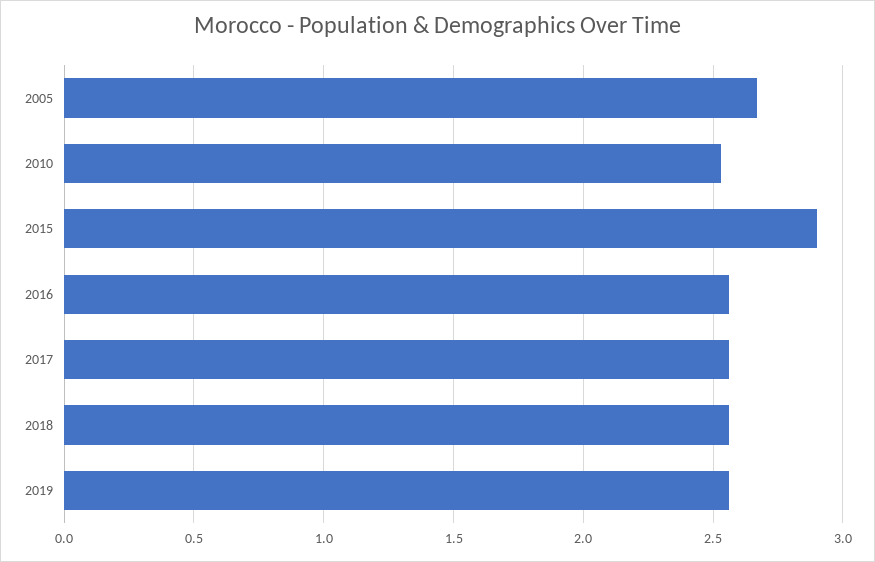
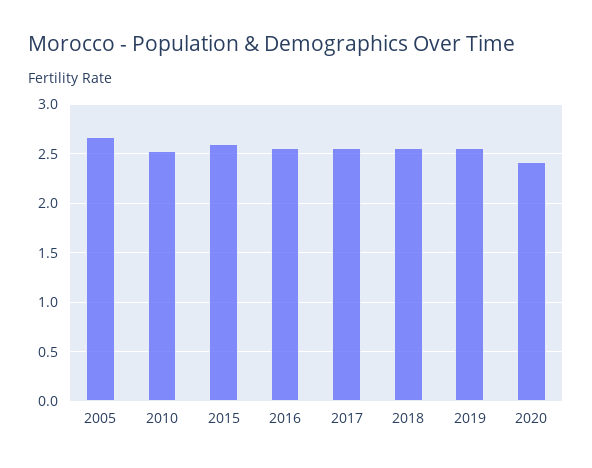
2015: 2.9 -> 2.6
2020: none -> 2.4

